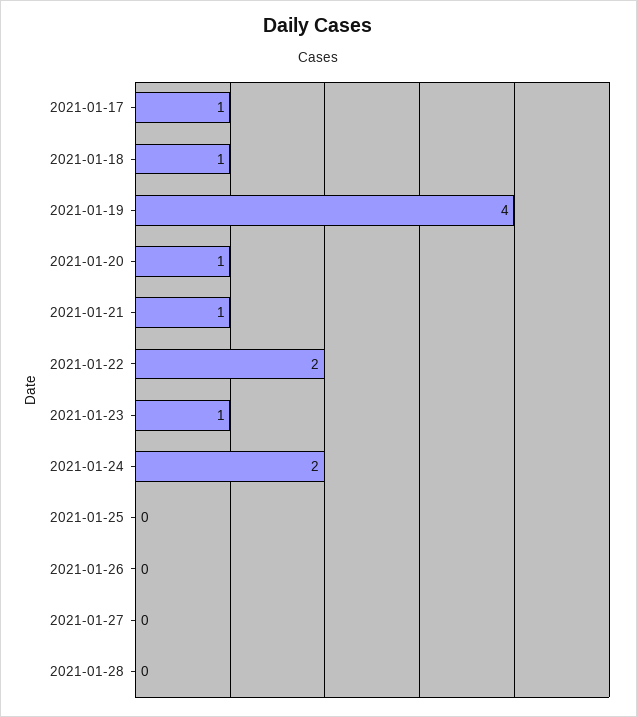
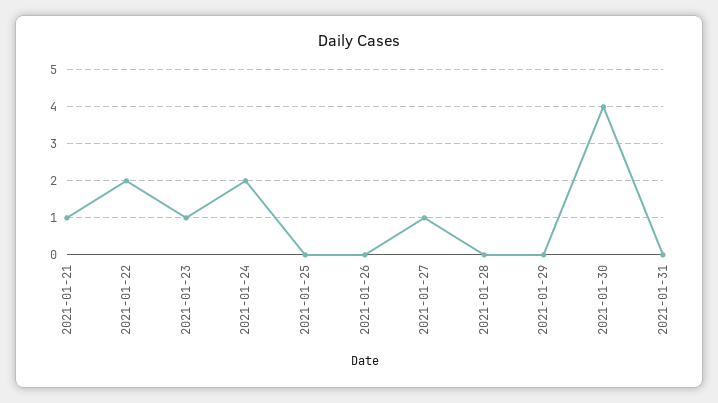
2021-01-17: 1 -> none
2021-01-18: 1 -> none
2021-01-19: 4 -> none
2021-01-20: 1 -> none
2021-01-27: 0 -> 1
2021-01-29: none -> 0
2021-01-30: none -> 4
2021-01-31: none -> 0

